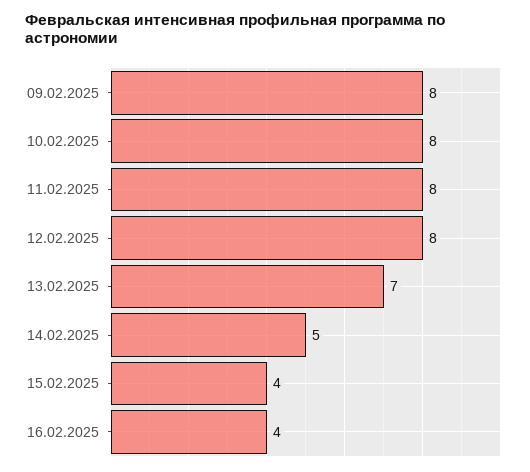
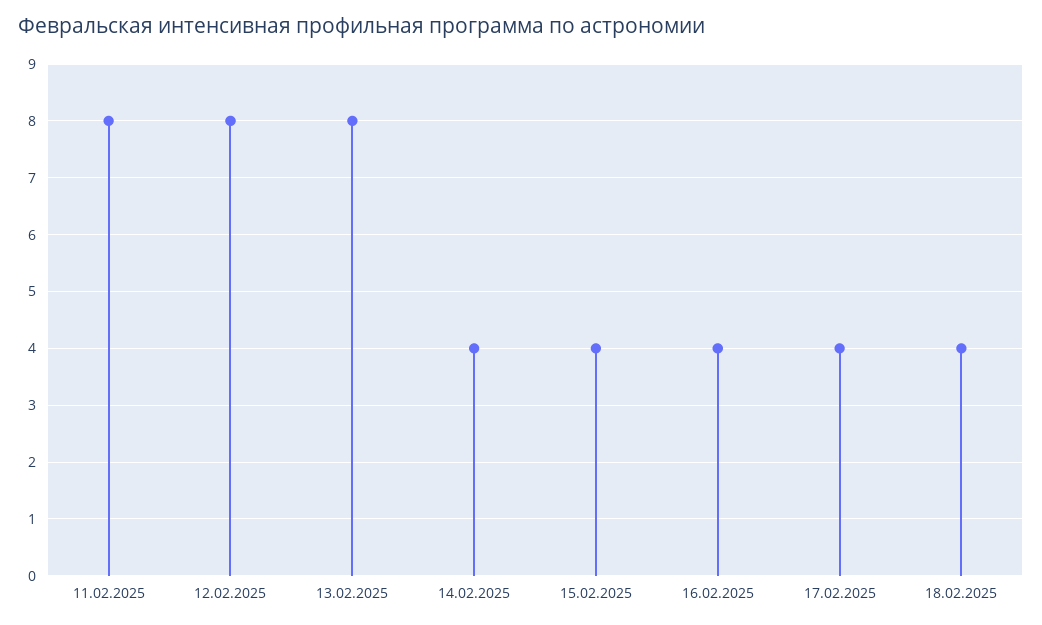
09.02.2025: 8 -> none
10.02.2025: 8 -> none
13.02.2025: 7 -> 8
14.02.2025: 5 -> 4
17.02.2025: none -> 4
18.02.2025: none -> 4

